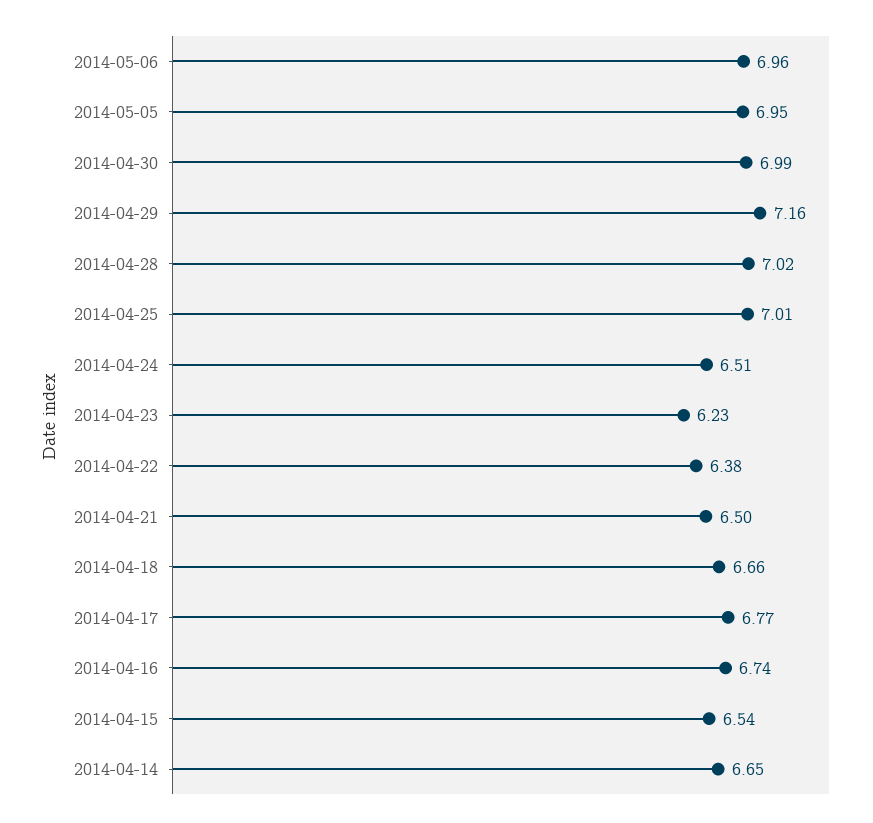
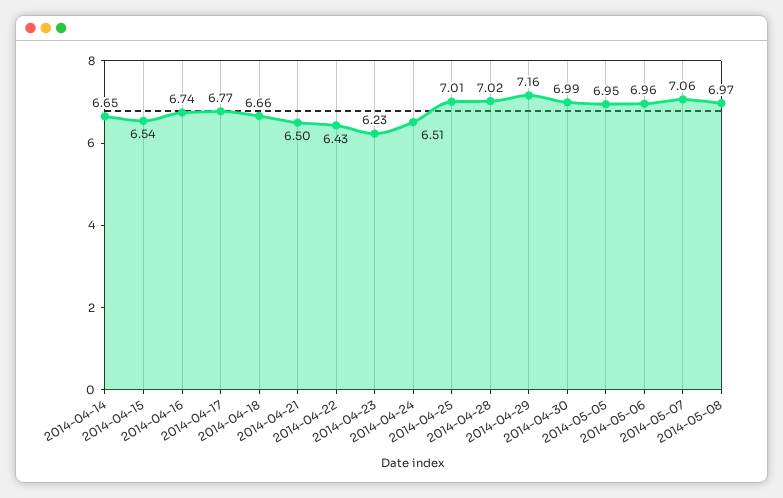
2014-04-22: 6.38 -> 6.43
2014-05-07: none -> 7.06
2014-05-08: none -> 6.97

